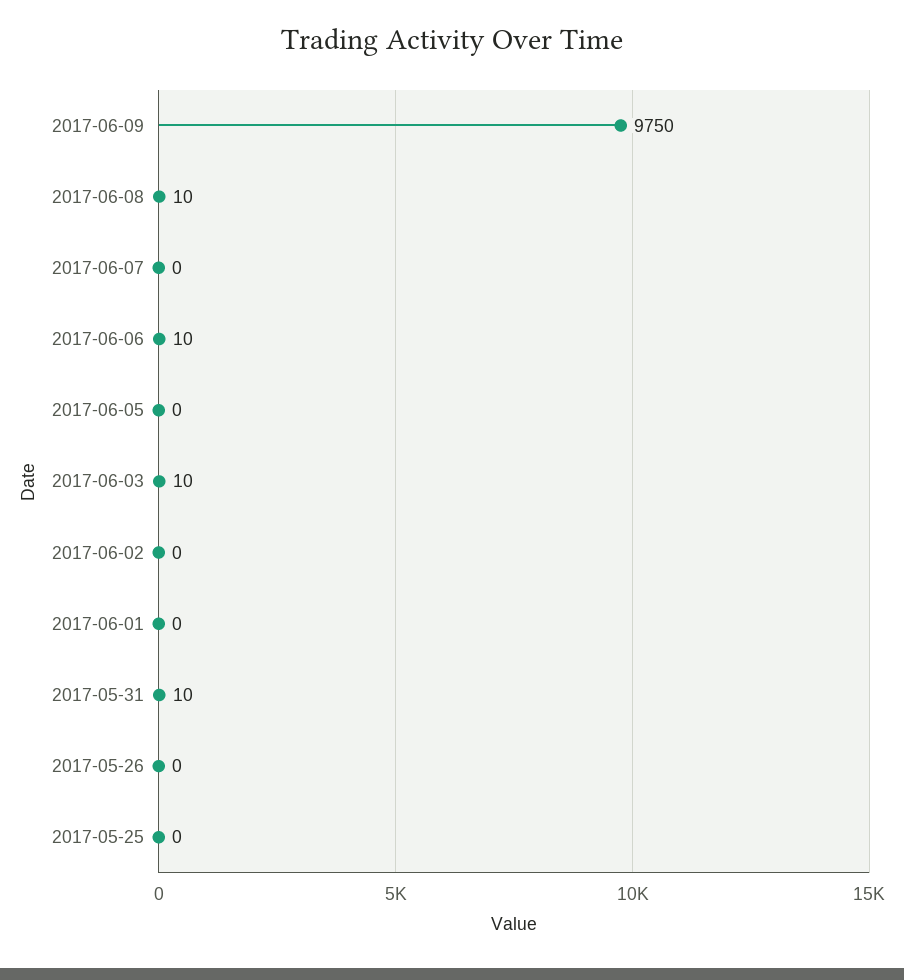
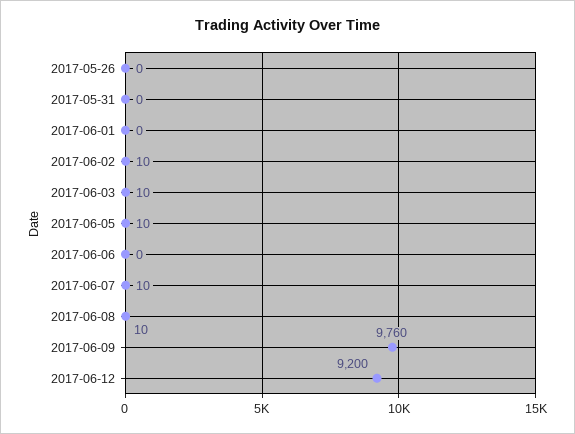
2017-06-09: 9750 -> 9760
2017-06-07: 0 -> 10
2017-06-06: 10 -> 0
2017-06-05: 0 -> 10
2017-06-02: 0 -> 10
2017-05-31: 10 -> 0
2017-05-25: 0 -> none
2017-06-12: none -> 9200

